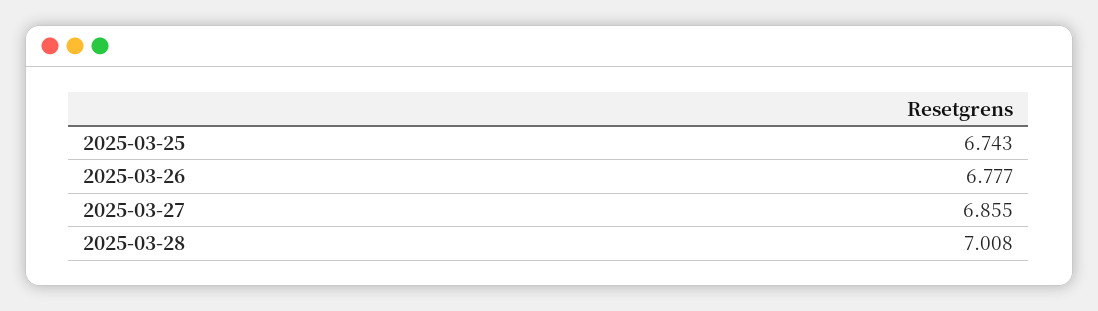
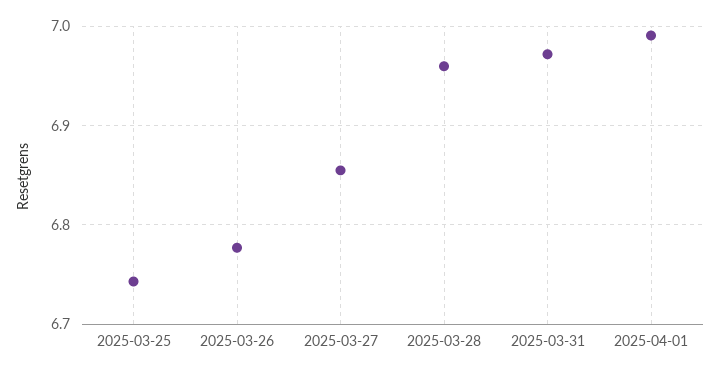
2025-03-28: 7.008 -> 6.96
2025-03-31: none -> 6.97
2025-04-01: none -> 6.99

